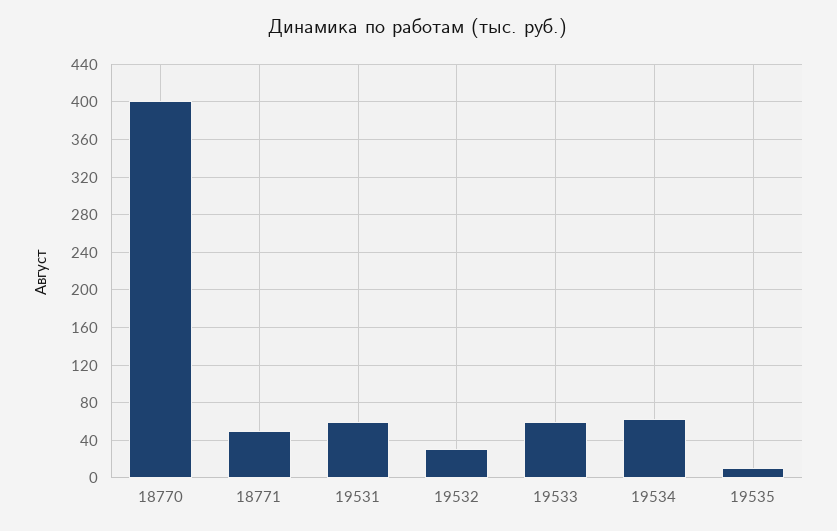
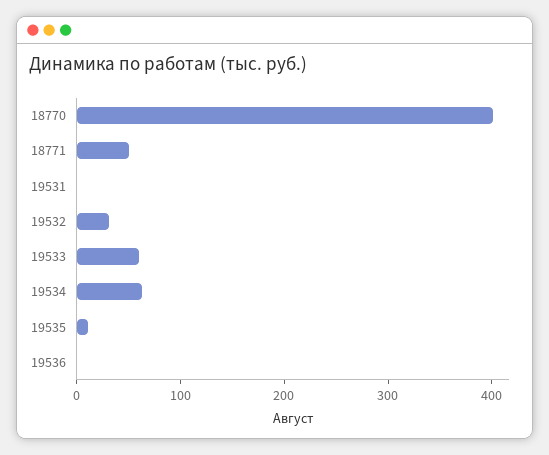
19531: 60 -> 0
19536: none -> 0

